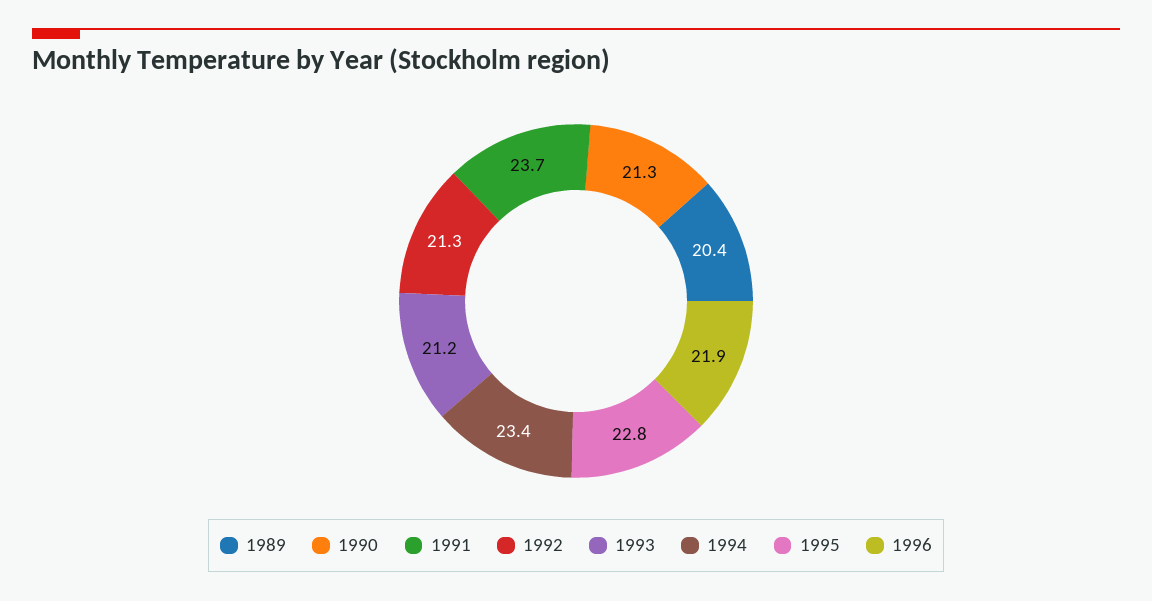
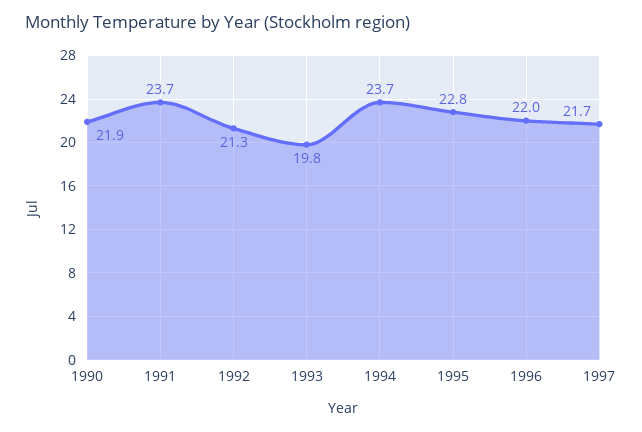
1989: 20.4 -> none
1990: 21.3 -> 21.9
1993: 21.2 -> 19.8
1994: 23.4 -> 23.7
1996: 21.9 -> 22
1997: none -> 21.7

